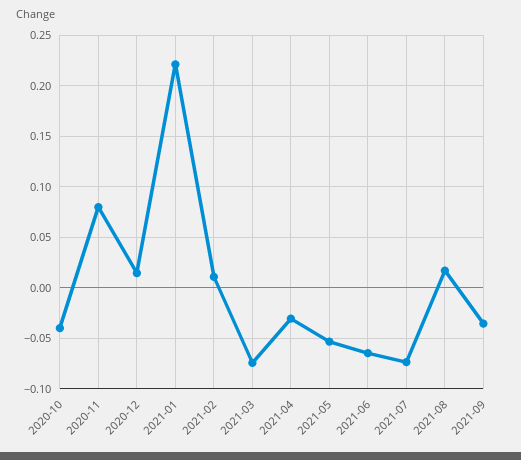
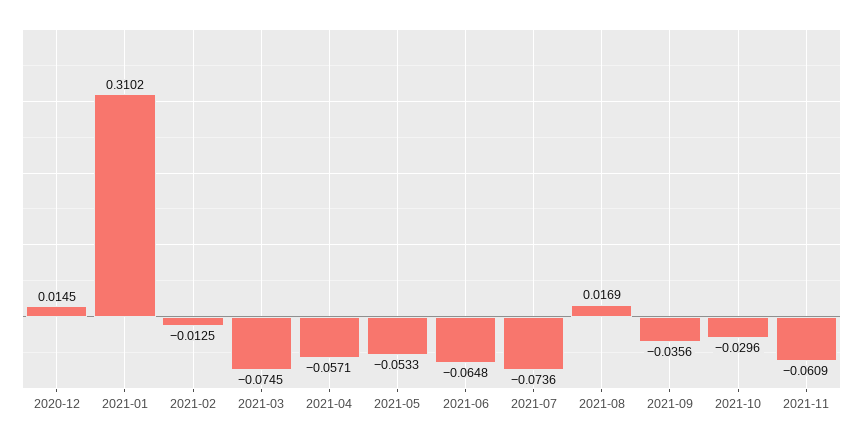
2020-10: -0.04 -> none
2020-11: 0.08 -> none
2021-01: 0.22 -> 0.3102
2021-02: 0.01 -> -0.0125
2021-04: -0.03 -> -0.0571
2021-10: none -> -0.0296
2021-11: none -> -0.0609

